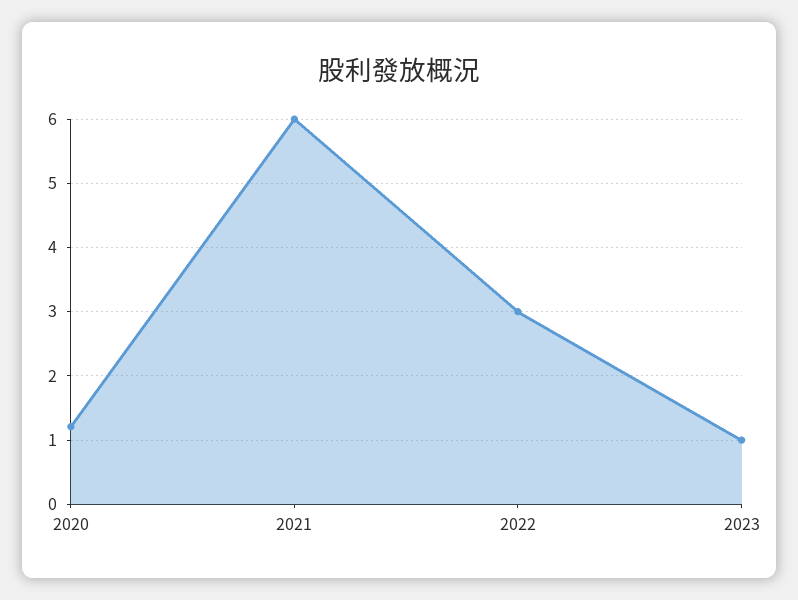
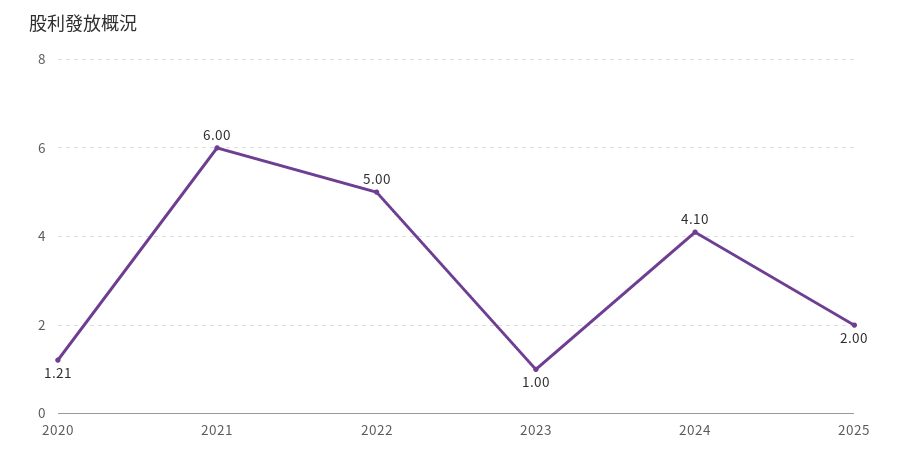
2022: 3 -> 5
2024: none -> 4.1
2025: none -> 2

